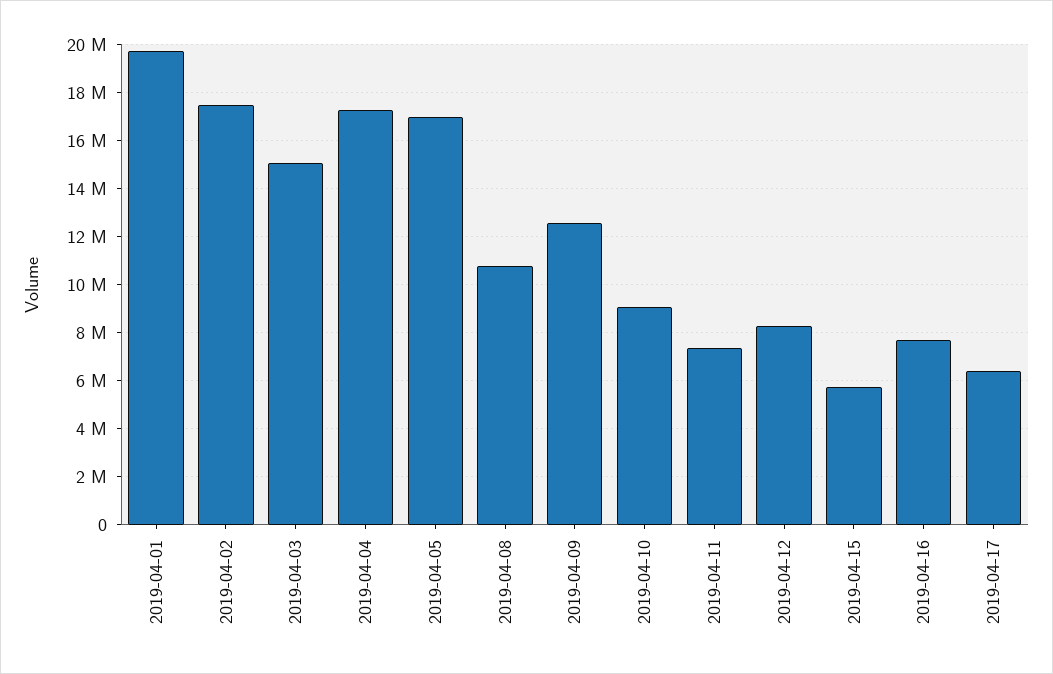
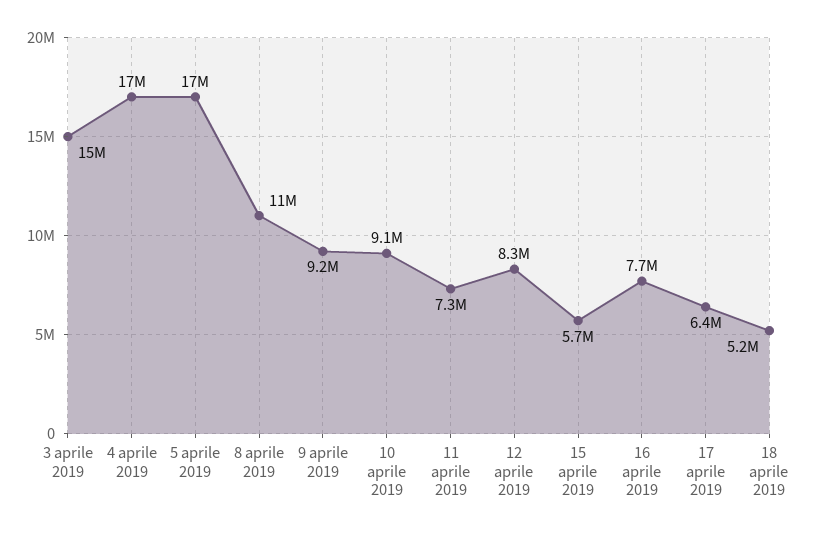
2019-04-01: 19750000 -> none
2019-04-02: 17500000 -> none
2019-04-09: 12500000 -> 9200000
18 aprile 2019: none -> 5200000

